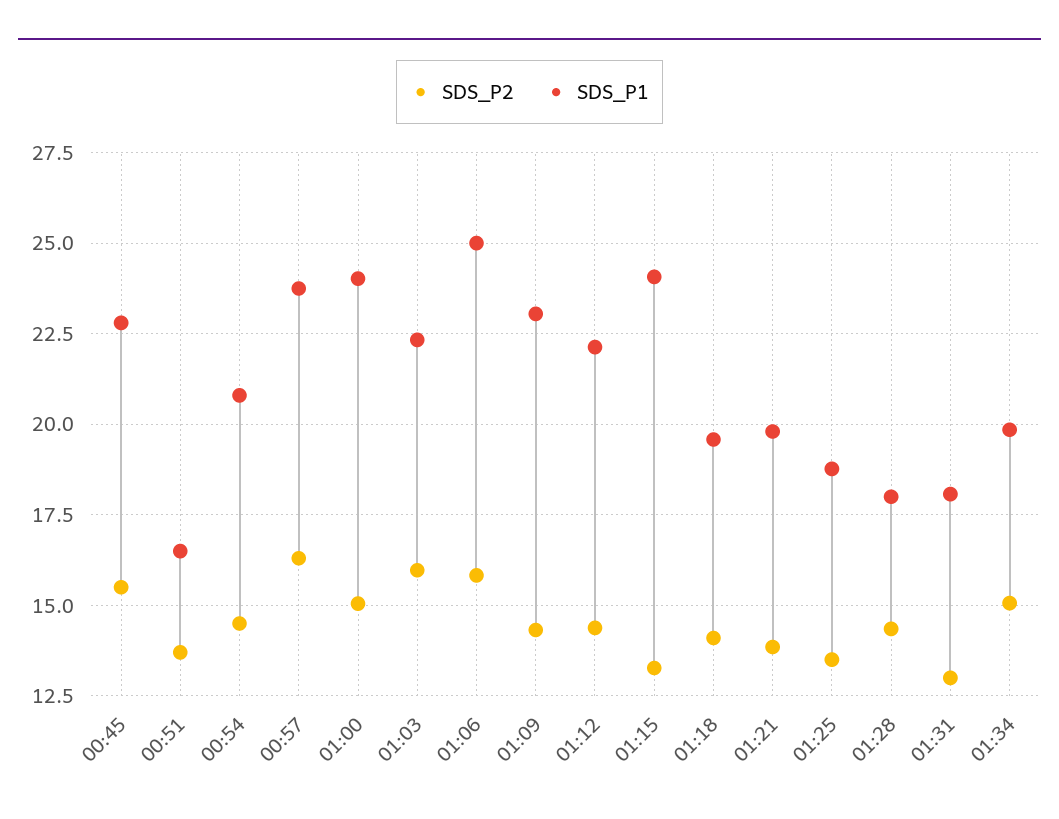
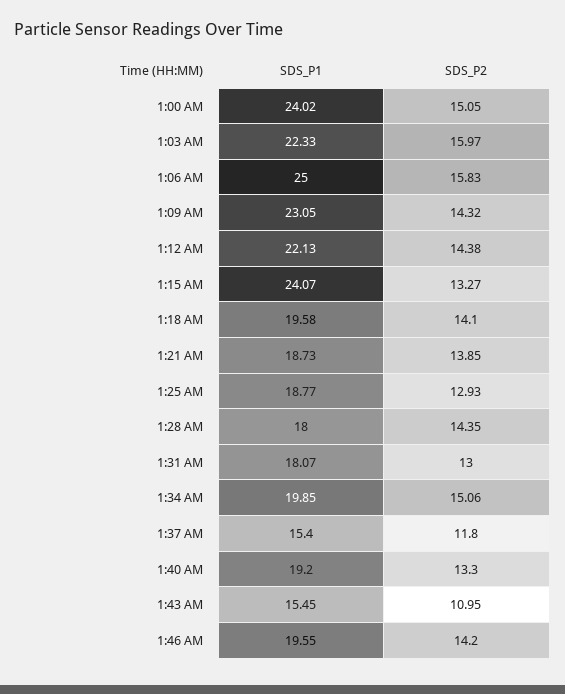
SDS_P2, 00:45: 15.5 -> none
SDS_P1, 00:45: 22.75 -> none
SDS_P2, 00:51: 13.75 -> none
SDS_P1, 00:51: 16.5 -> none
SDS_P2, 00:54: 14.5 -> none
SDS_P1, 00:54: 20.75 -> none
SDS_P2, 00:57: 16.25 -> none
SDS_P1, 00:57: 23.75 -> none
SDS_P1, 01:21: 19.75 -> 18.73
SDS_P2, 01:25: 13.5 -> 12.93
SDS_P1, 1:37 AM: none -> 15.4
SDS_P2, 1:37 AM: none -> 11.8
SDS_P1, 1:40 AM: none -> 19.2
SDS_P2, 1:40 AM: none -> 13.3
SDS_P1, 1:43 AM: none -> 15.45
SDS_P2, 1:43 AM: none -> 10.95
SDS_P1, 1:46 AM: none -> 19.55
SDS_P2, 1:46 AM: none -> 14.2

